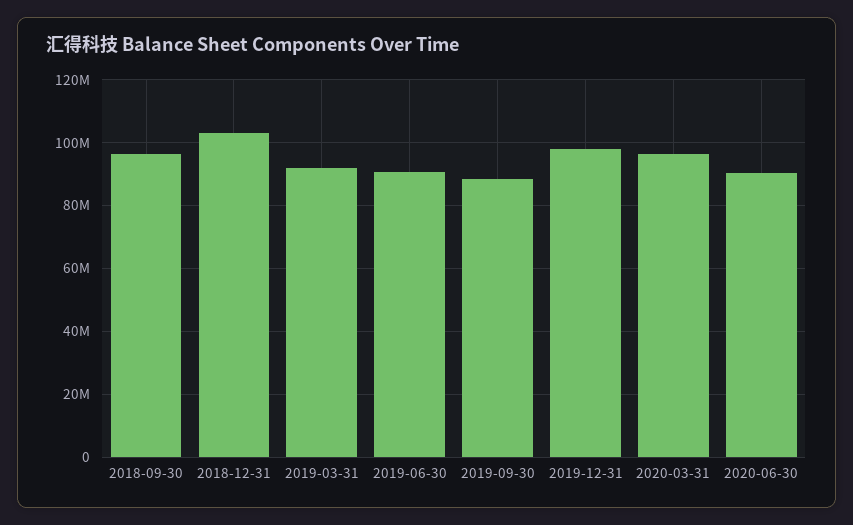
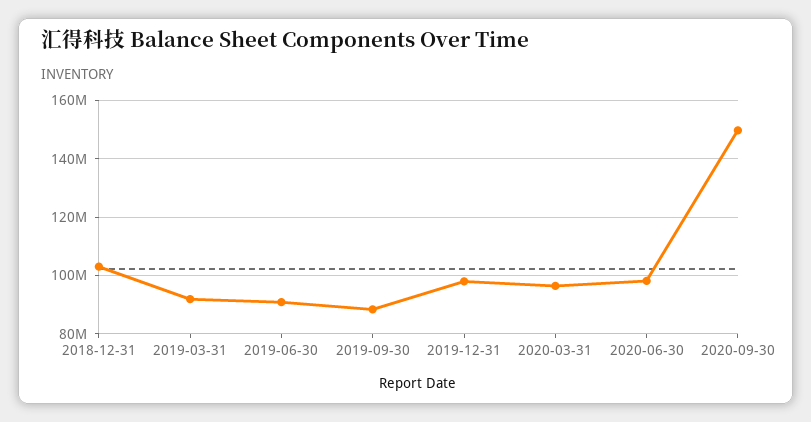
2018-09-30: 96000000 -> none
2020-06-30: 90000000 -> 97500000
2020-09-30: none -> 150000000

